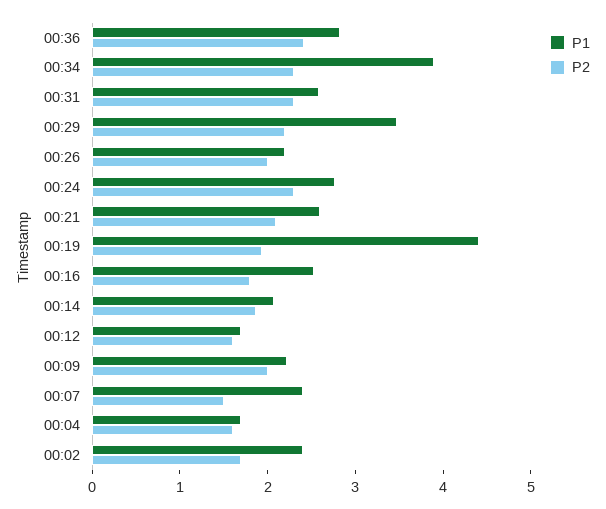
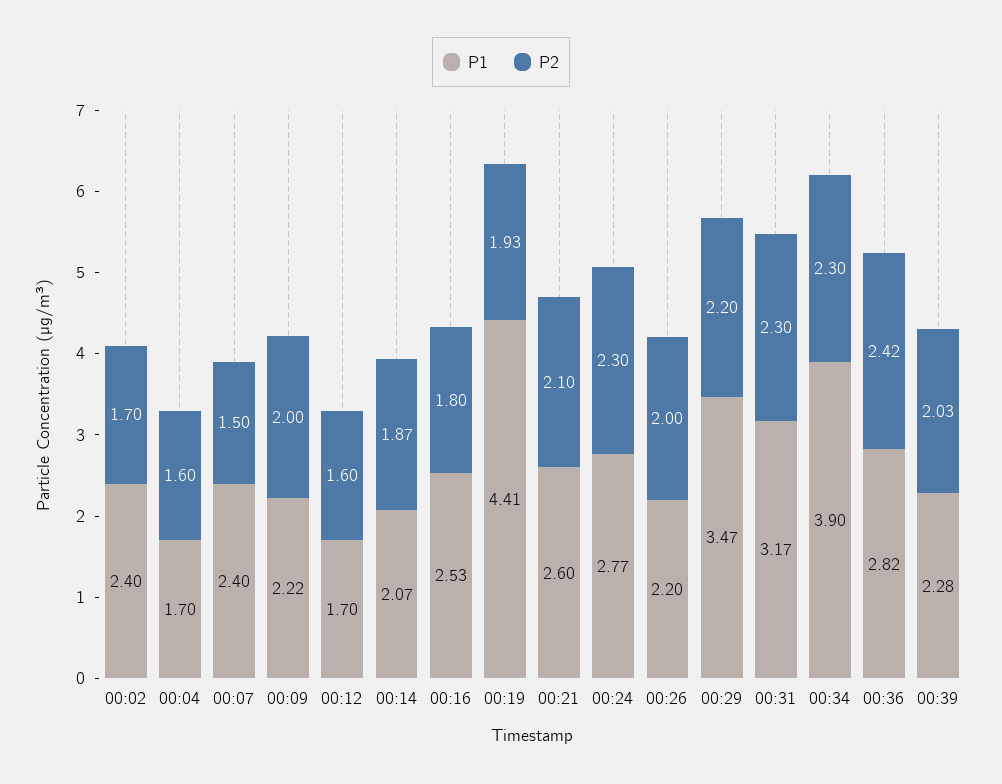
P1, 00:31: 2.6 -> 3.17
P1, 00:39: none -> 2.28
P2, 00:39: none -> 2.03

